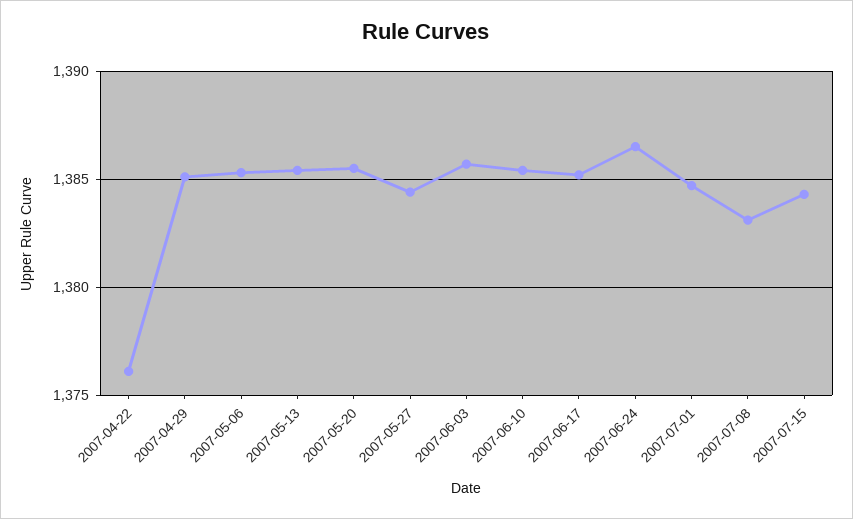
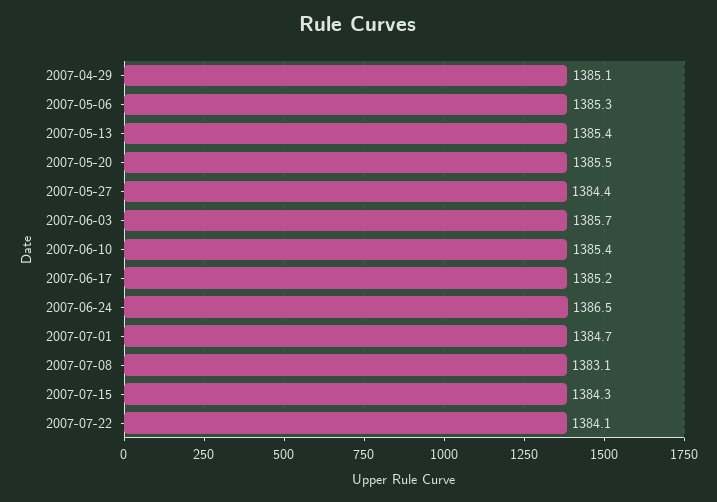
2007-04-22: 1376 -> none
2007-07-22: none -> 1384.1

